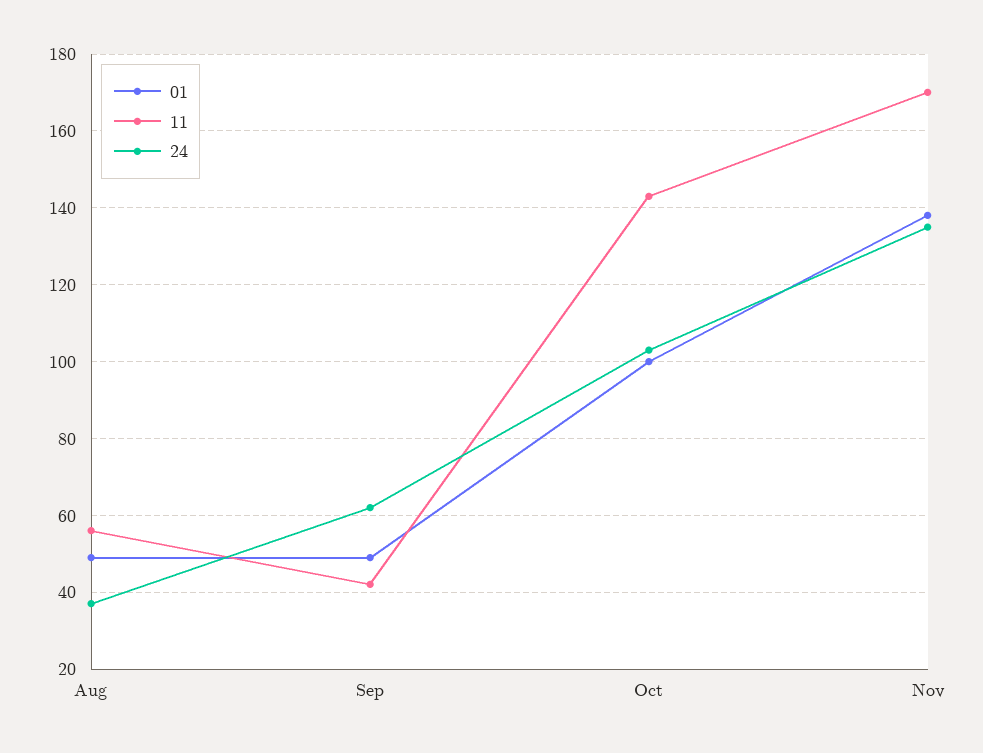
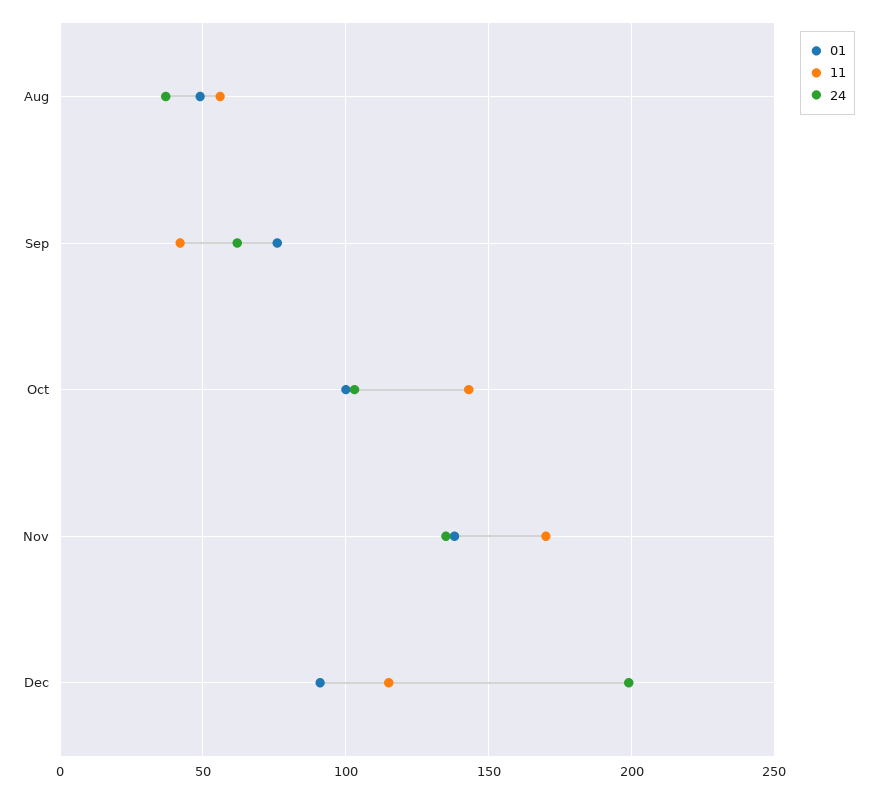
01, Sep: 50 -> 75
01, Dec: none -> 90
11, Dec: none -> 115
24, Dec: none -> 200

